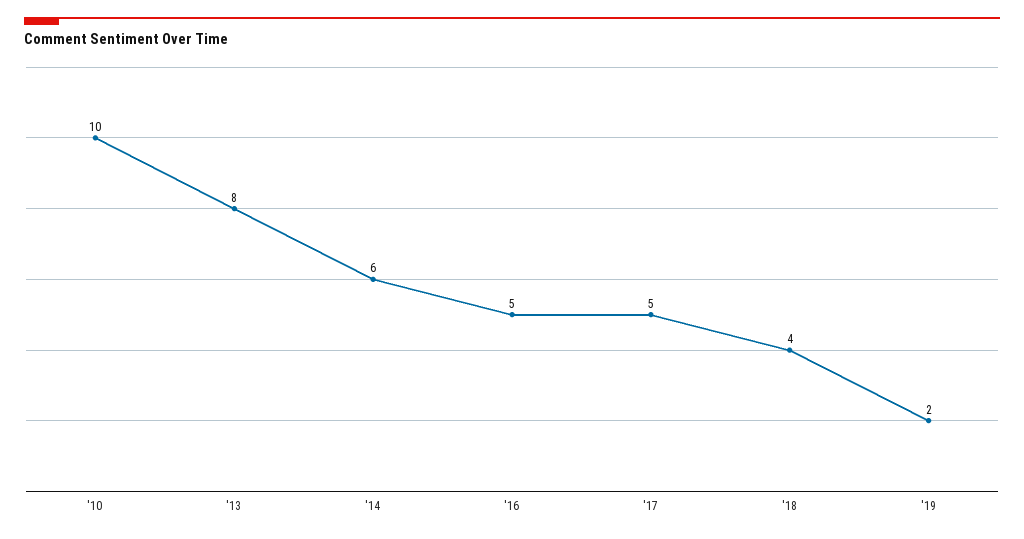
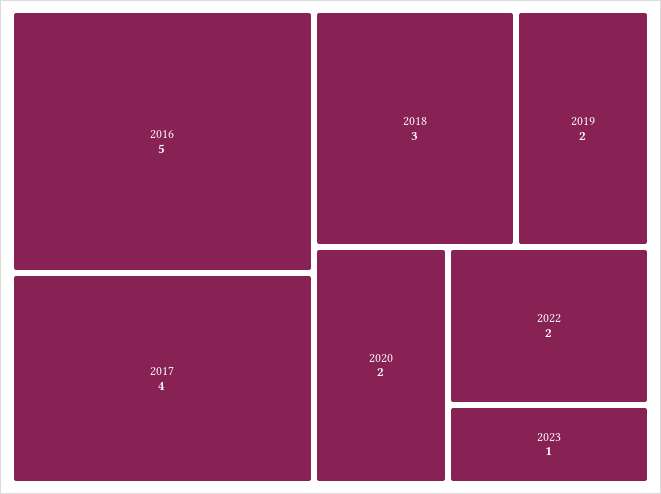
'10: 10 -> none
'13: 8 -> none
'14: 6 -> none
'17: 5 -> 4
'18: 4 -> 3
2020: none -> 2
2022: none -> 2
2023: none -> 1

